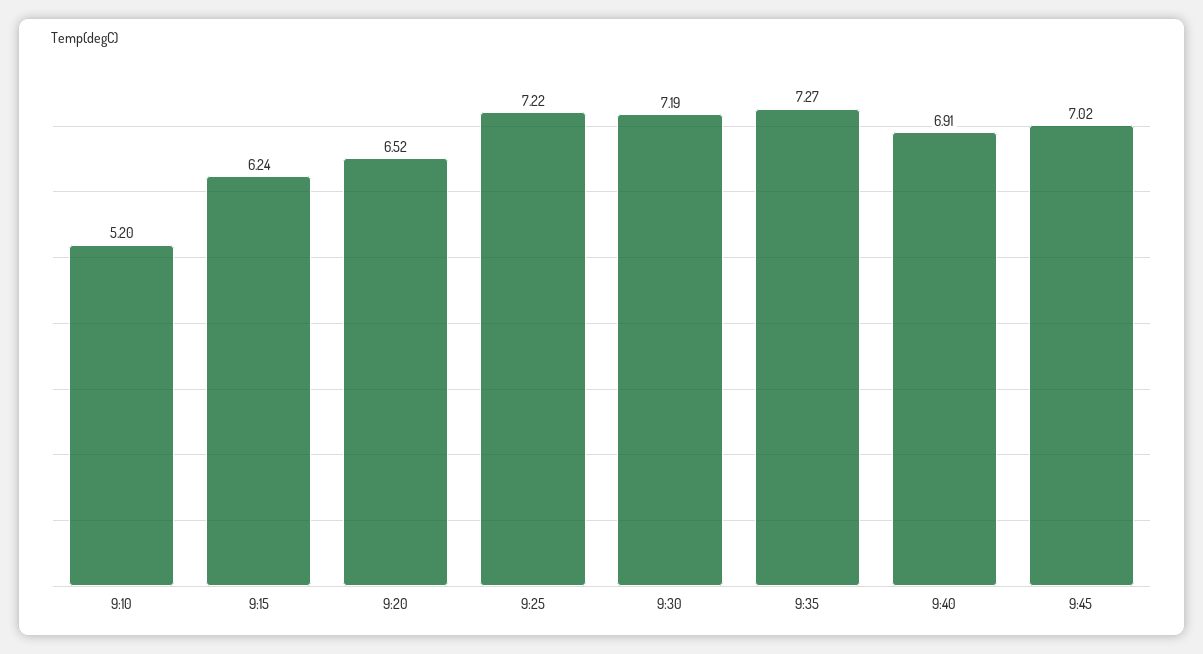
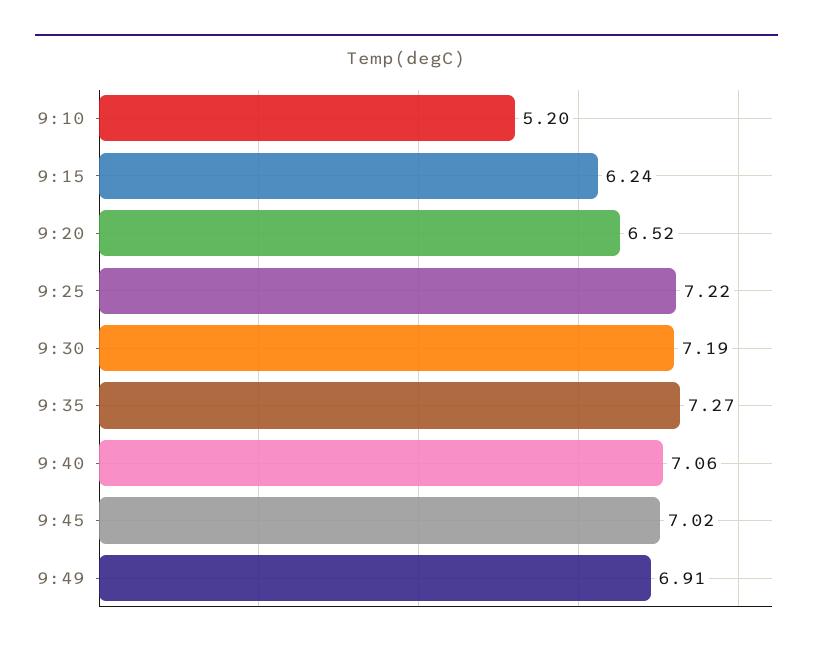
9:40: 6.91 -> 7.06
9:49: none -> 6.91

